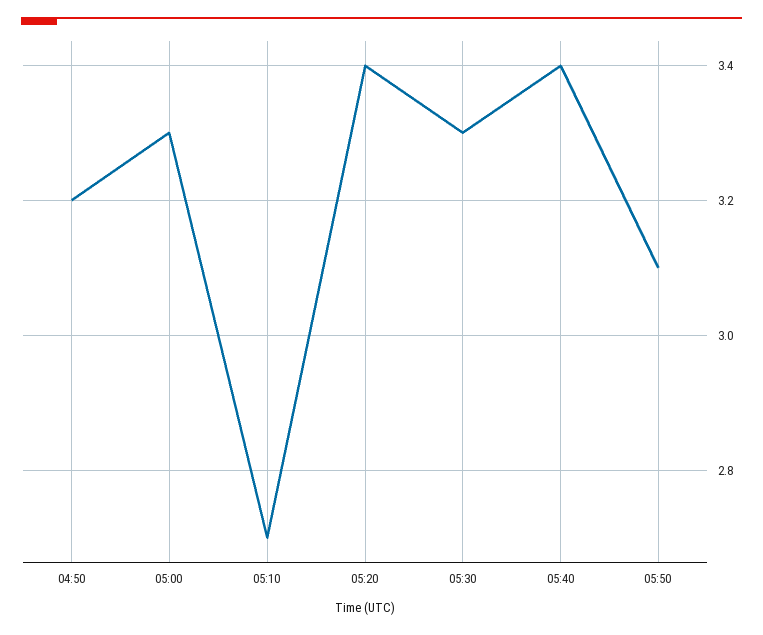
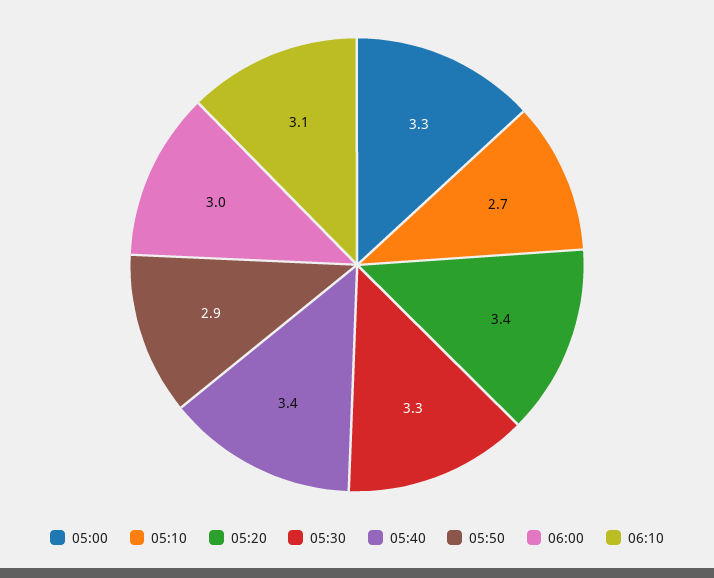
04:50: 3.2 -> none
05:50: 3.1 -> 2.9
06:00: none -> 3
06:10: none -> 3.1

